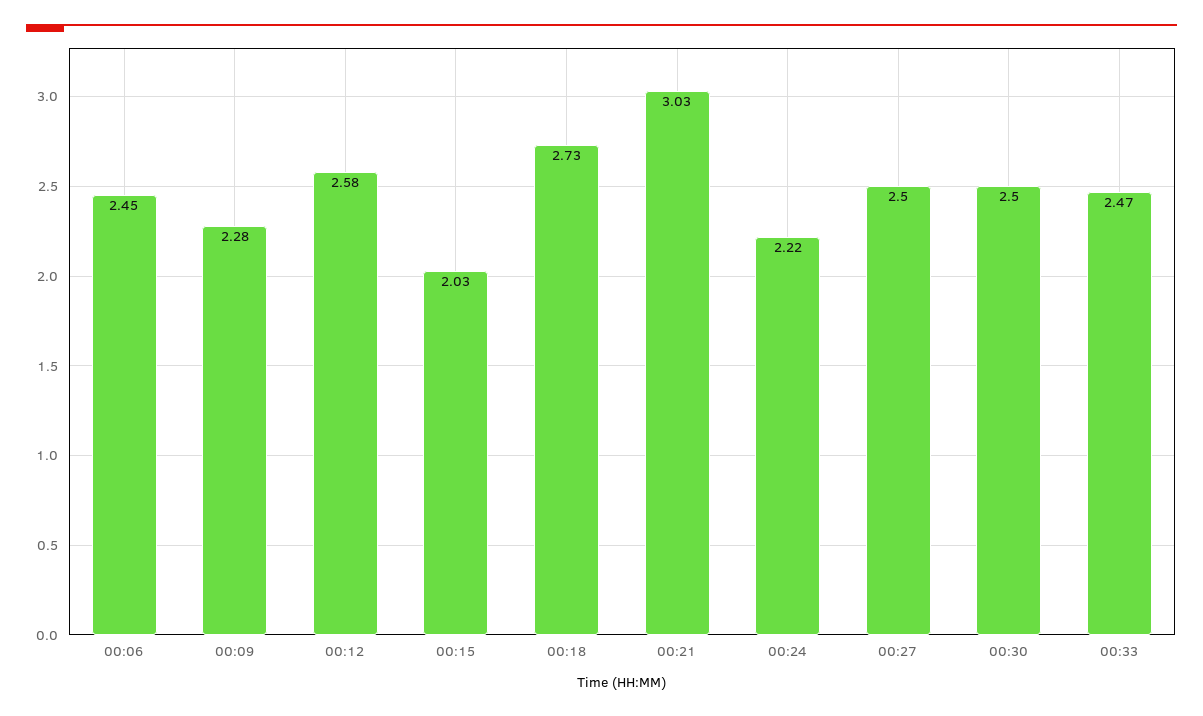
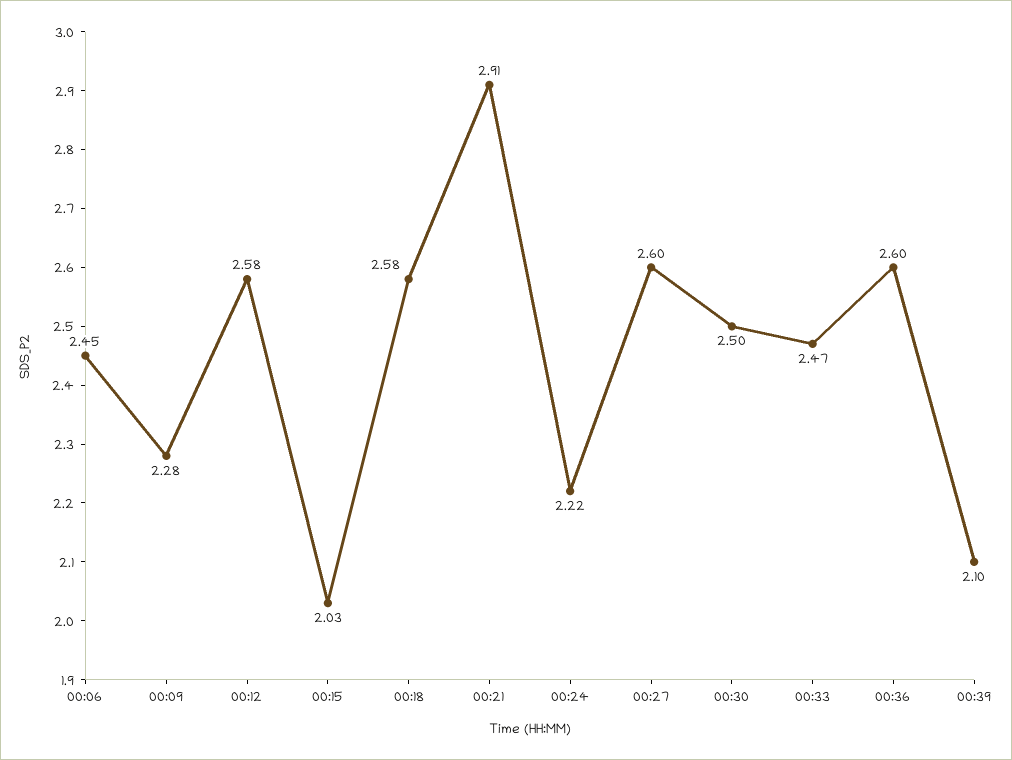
00:18: 2.73 -> 2.58
00:21: 3.03 -> 2.91
00:27: 2.5 -> 2.6
00:36: none -> 2.6
00:39: none -> 2.1

